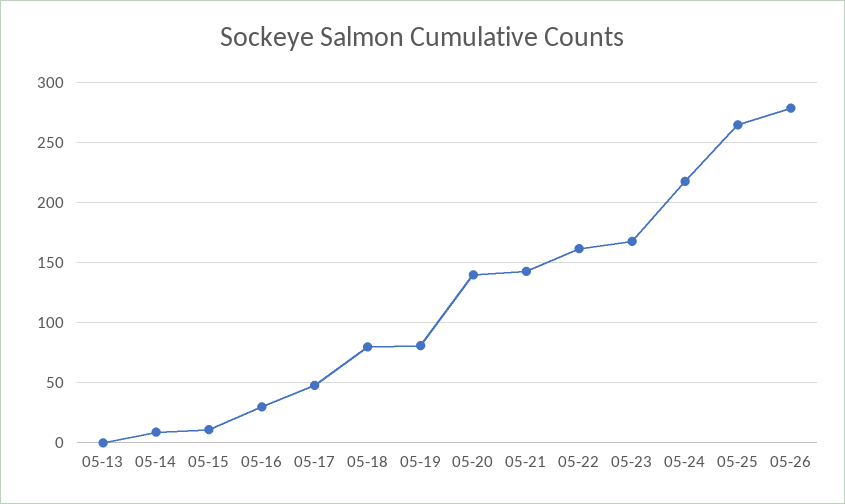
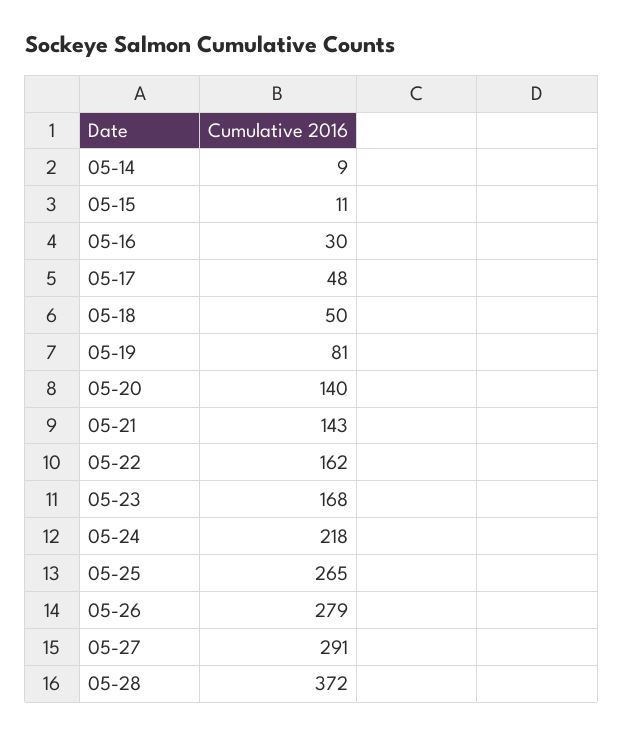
05-13: 0 -> none
05-18: 80 -> 50
05-27: none -> 291
05-28: none -> 372

